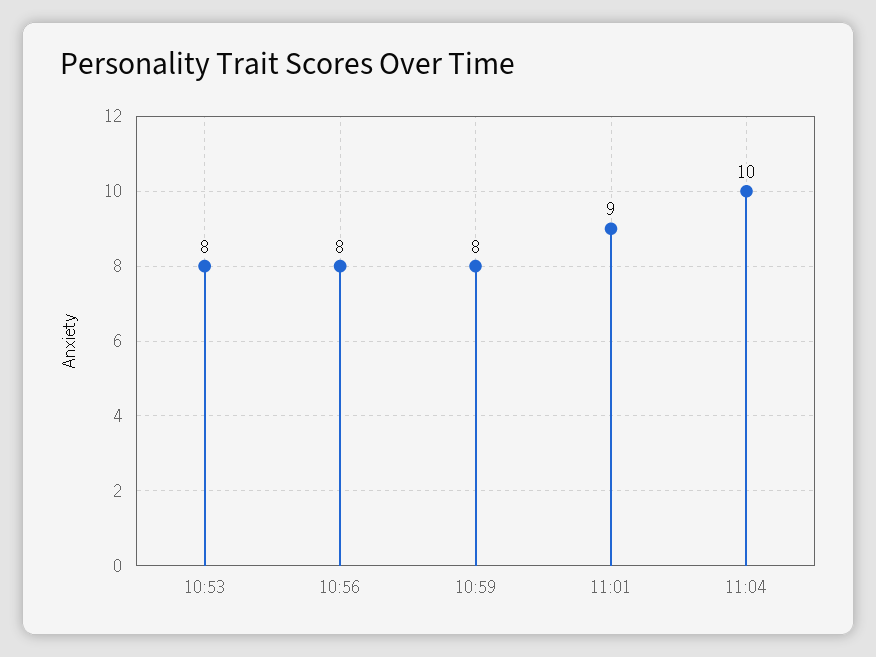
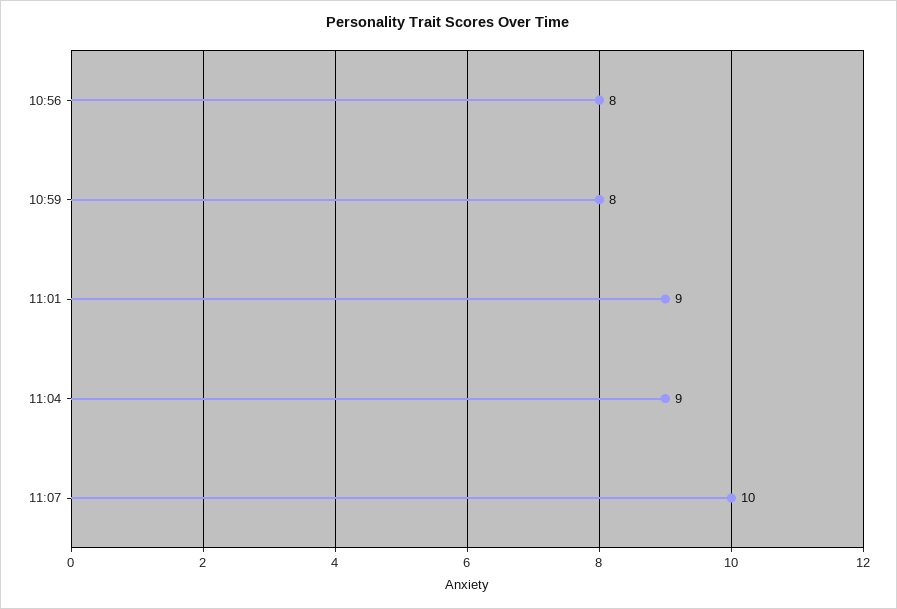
10:53: 8 -> none
11:04: 10 -> 9
11:07: none -> 10

